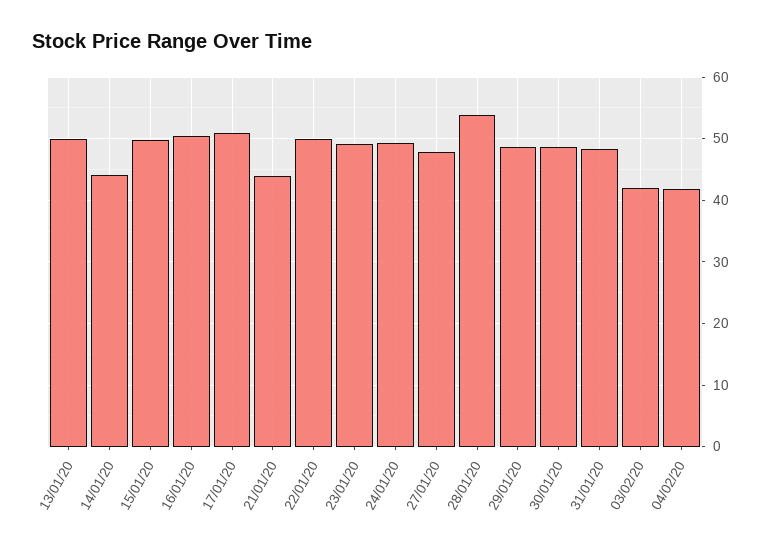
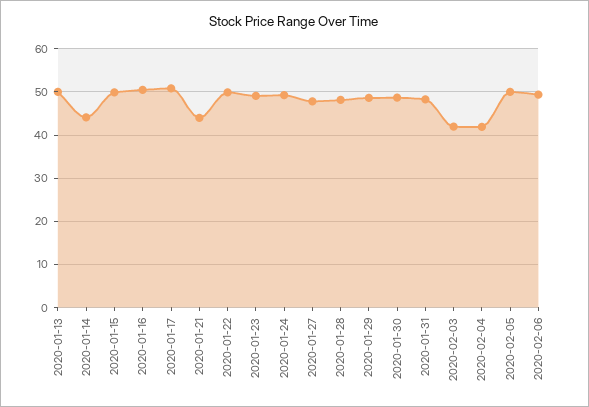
28/01/20: 54 -> 48
2020-02-05: none -> 50
2020-02-06: none -> 50

